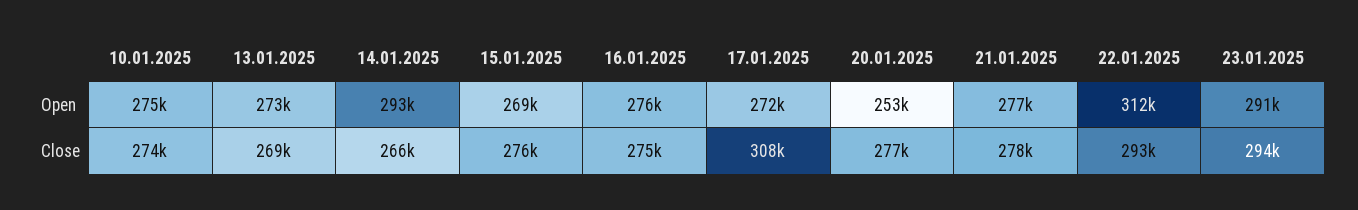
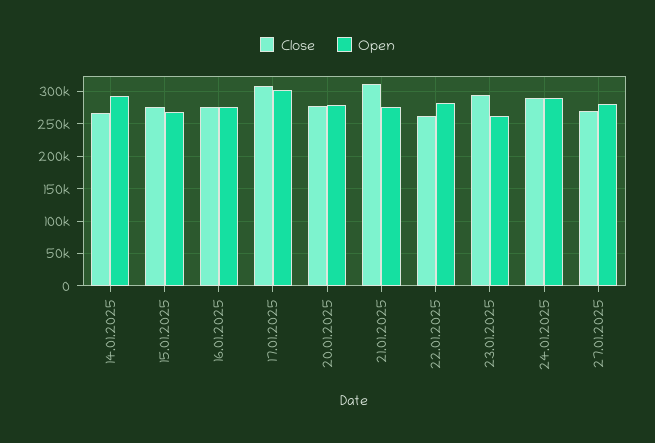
Open, 10.01.2025: 275000 -> none
Open, 13.01.2025: 273000 -> none
Open, 17.01.2025: 272000 -> 300000
Open, 20.01.2025: 253000 -> 280000
Open, 22.01.2025: 312000 -> 280000
Open, 23.01.2025: 291000 -> 260000
Close, 10.01.2025: 274000 -> none
Close, 13.01.2025: 269000 -> none
Close, 21.01.2025: 278000 -> 310000
Close, 22.01.2025: 293000 -> 260000
Close, 24.01.2025: none -> 290000
Open, 24.01.2025: none -> 290000
Close, 27.01.2025: none -> 270000
Open, 27.01.2025: none -> 280000

